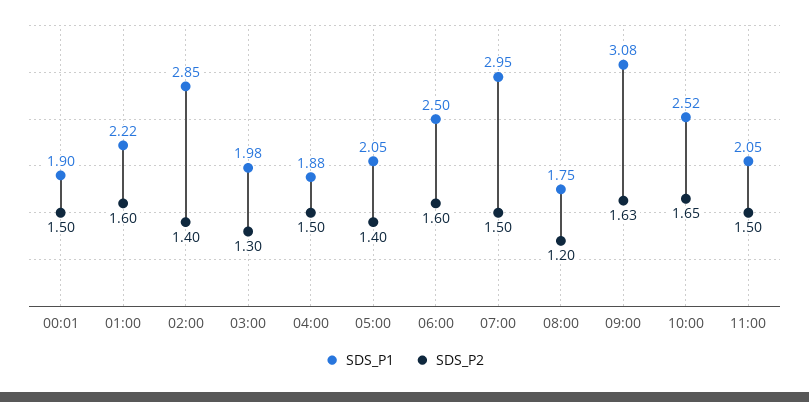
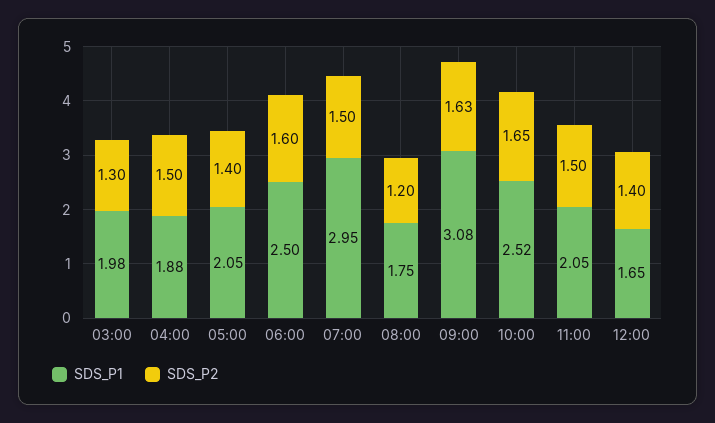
SDS_P1, 00:01: 1.9 -> none
SDS_P2, 00:01: 1.5 -> none
SDS_P1, 01:00: 2.22 -> none
SDS_P2, 01:00: 1.6 -> none
SDS_P1, 02:00: 2.85 -> none
SDS_P2, 02:00: 1.4 -> none
SDS_P1, 12:00: none -> 1.65
SDS_P2, 12:00: none -> 1.4

